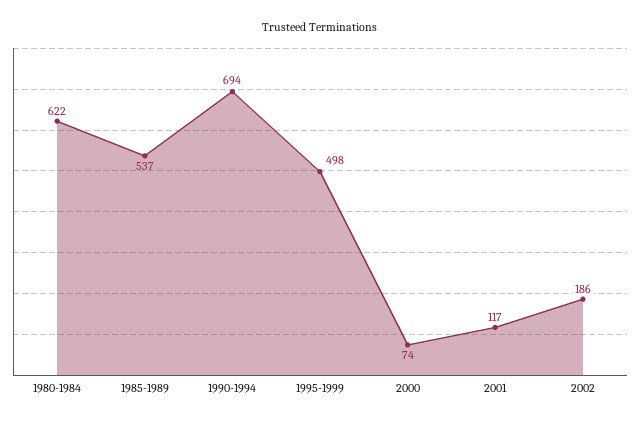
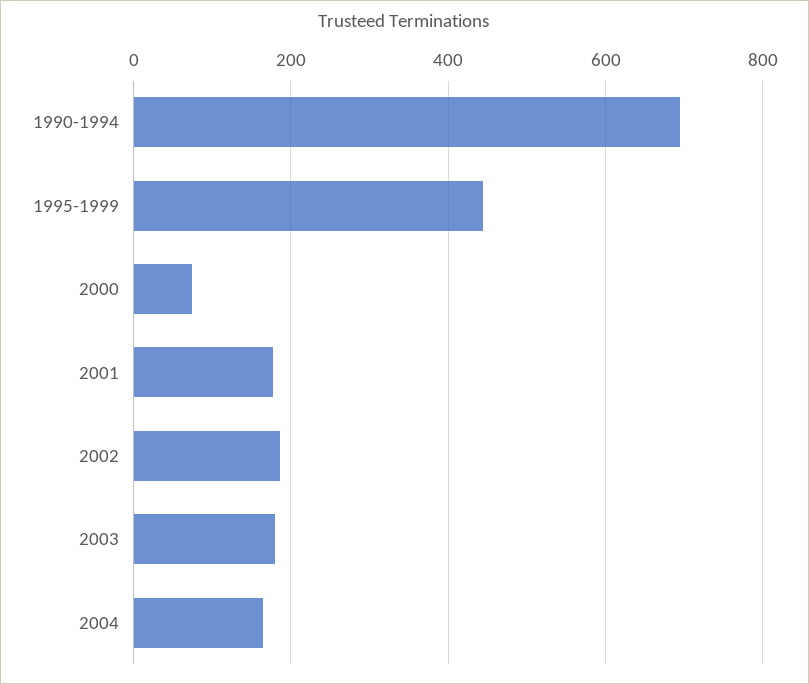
1980-1984: 622 -> none
1985-1989: 537 -> none
1995-1999: 498 -> 440
2001: 117 -> 180
2003: none -> 180
2004: none -> 160

